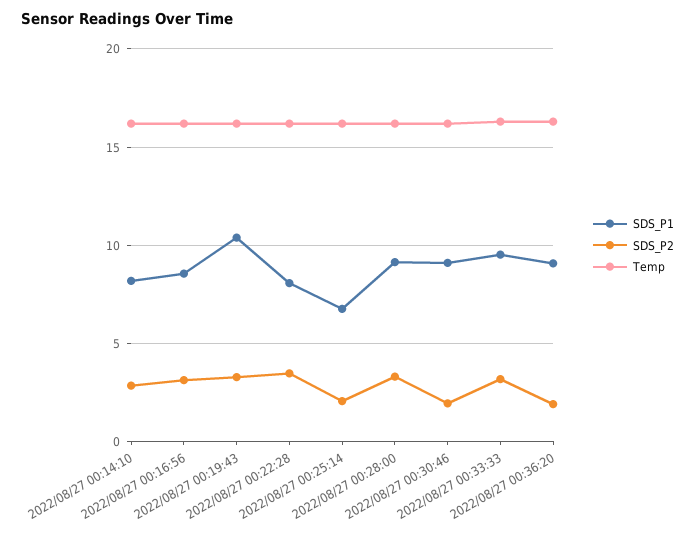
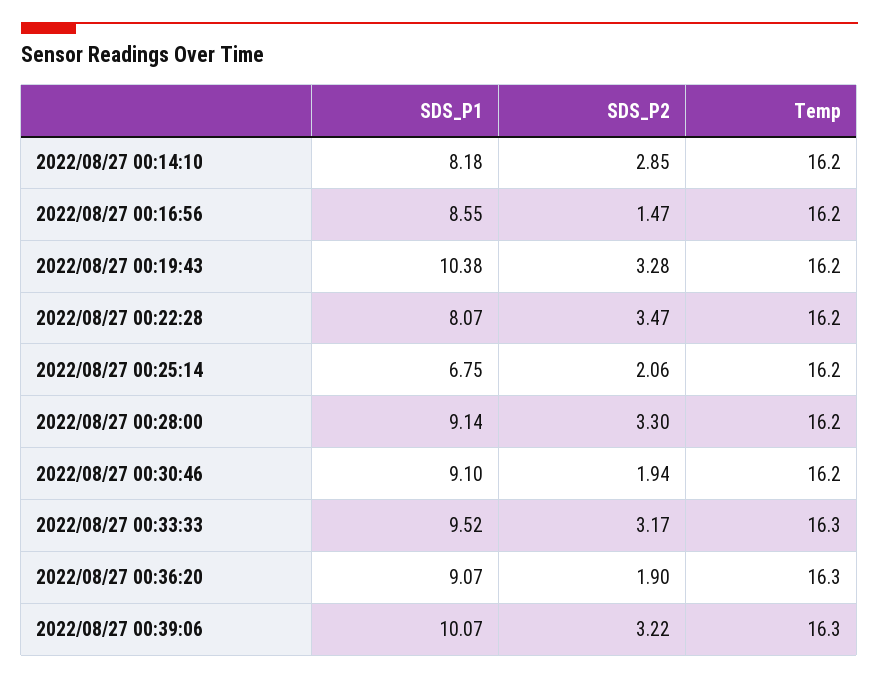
SDS_P2, 2022/08/27 00:16:56: 3 -> 1.47
SDS_P1, 2022/08/27 00:39:06: none -> 10.07
SDS_P2, 2022/08/27 00:39:06: none -> 3.22
Temp, 2022/08/27 00:39:06: none -> 16.3

